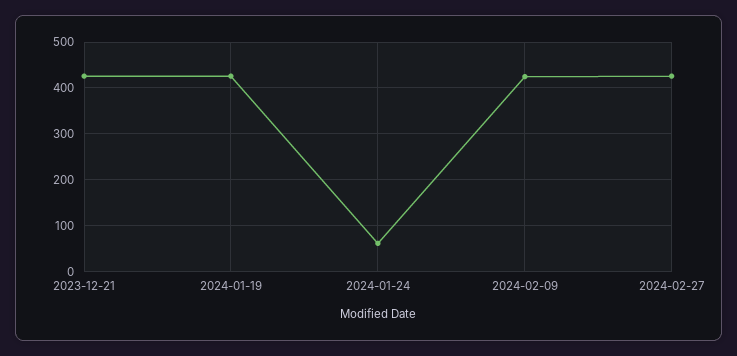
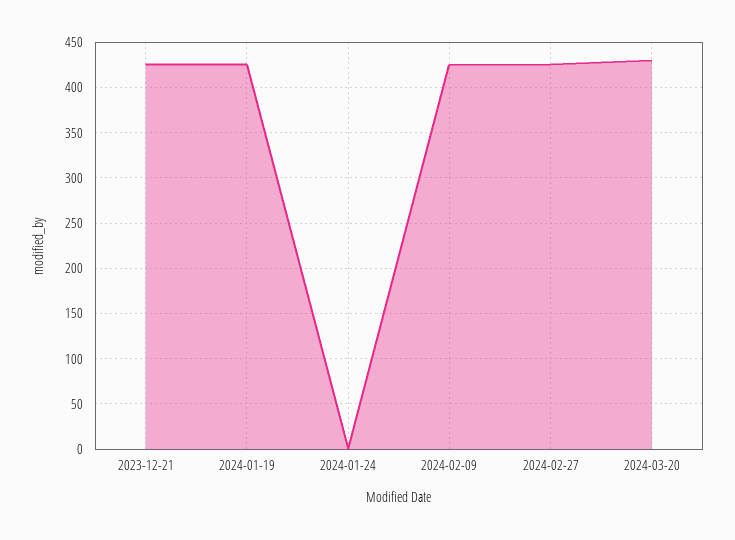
2024-01-24: 60 -> 0
2024-03-20: none -> 430

